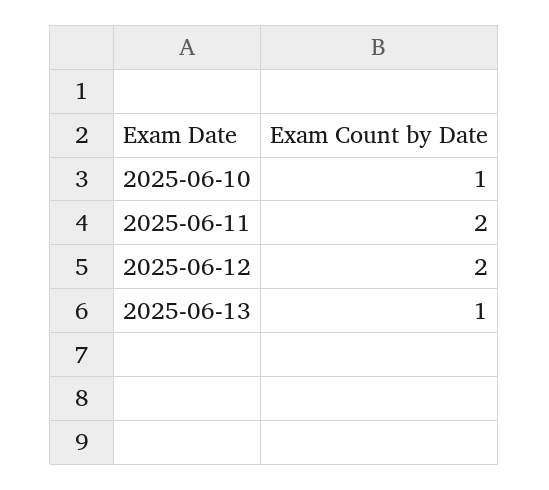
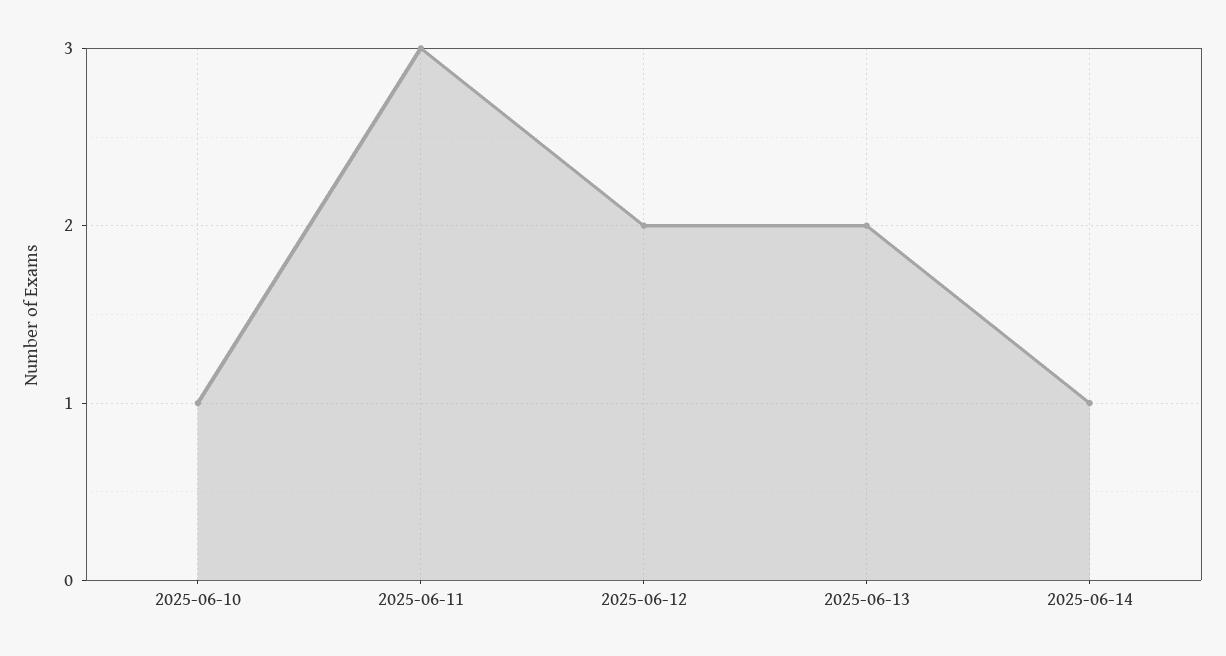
2025-06-11: 2 -> 3
2025-06-13: 1 -> 2
2025-06-14: none -> 1

